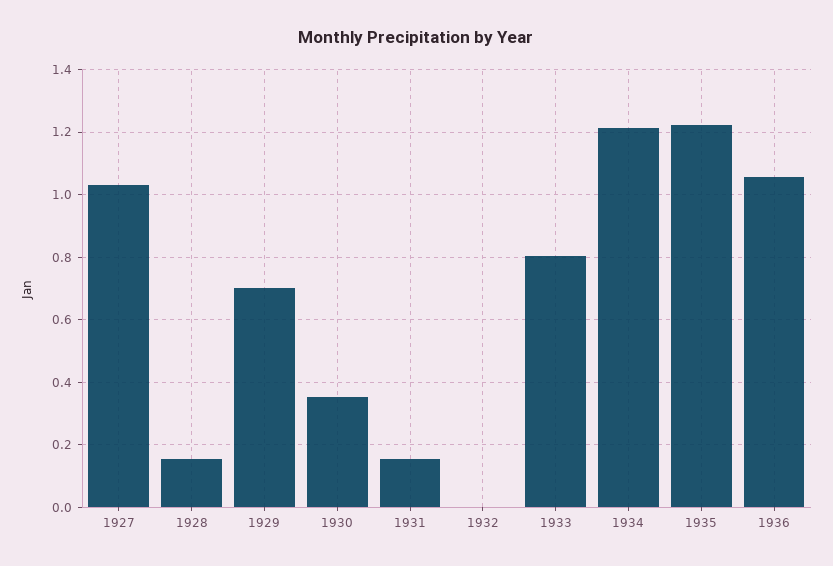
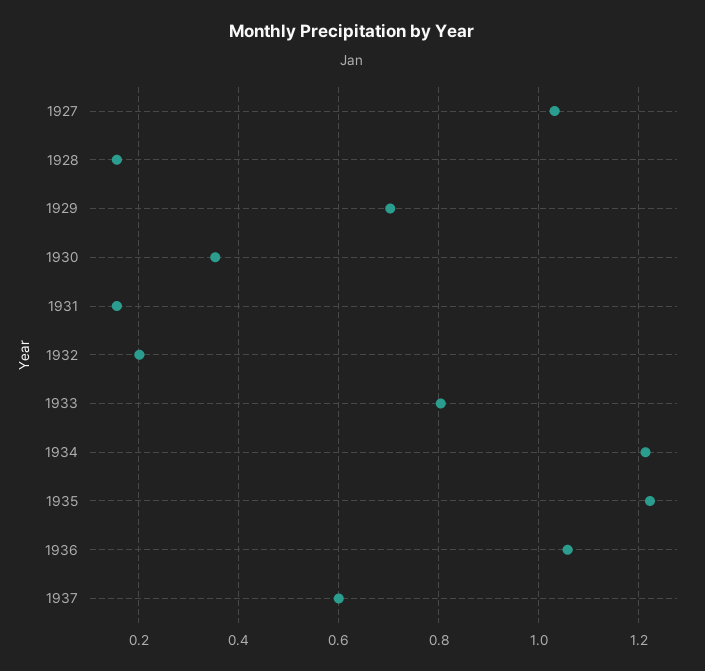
1932: 0 -> 0.2
1937: none -> 0.6

